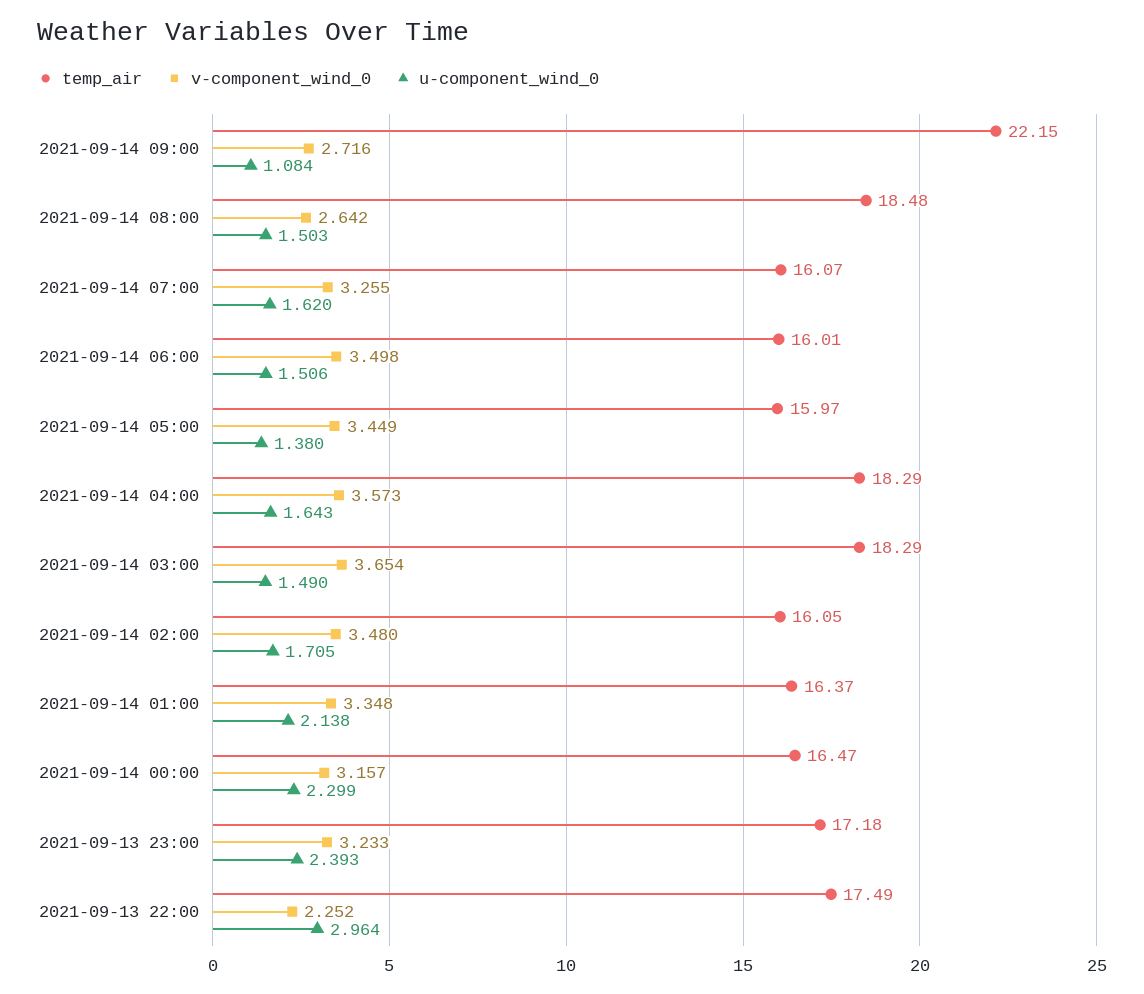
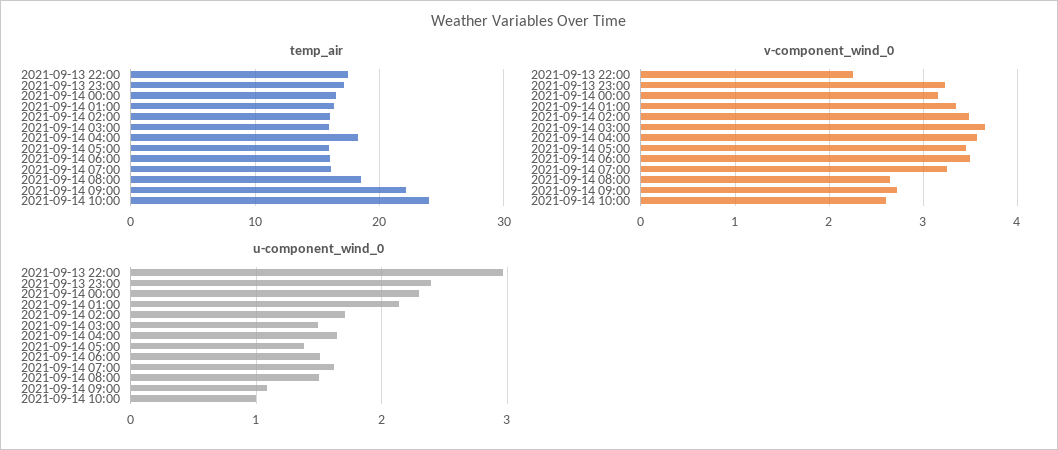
temp_air, 2021-09-14 03:00: 18.29 -> 16
temp_air, 2021-09-14 10:00: none -> 24
v-component_wind_0, 2021-09-14 10:00: none -> 2.6
u-component_wind_0, 2021-09-14 10:00: none -> 1

